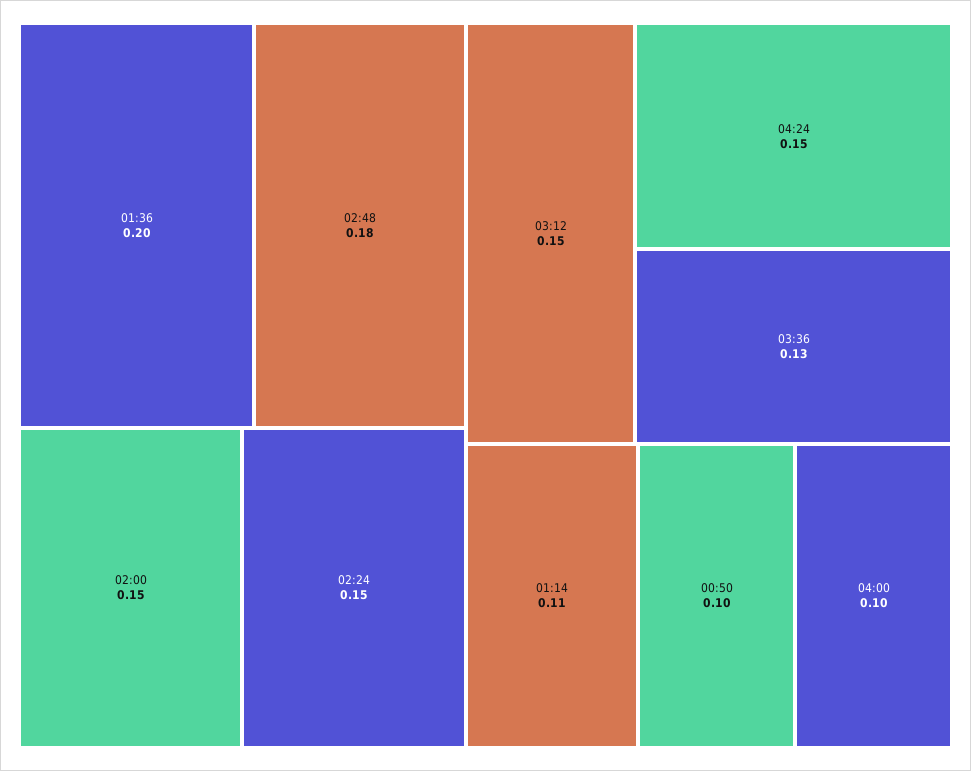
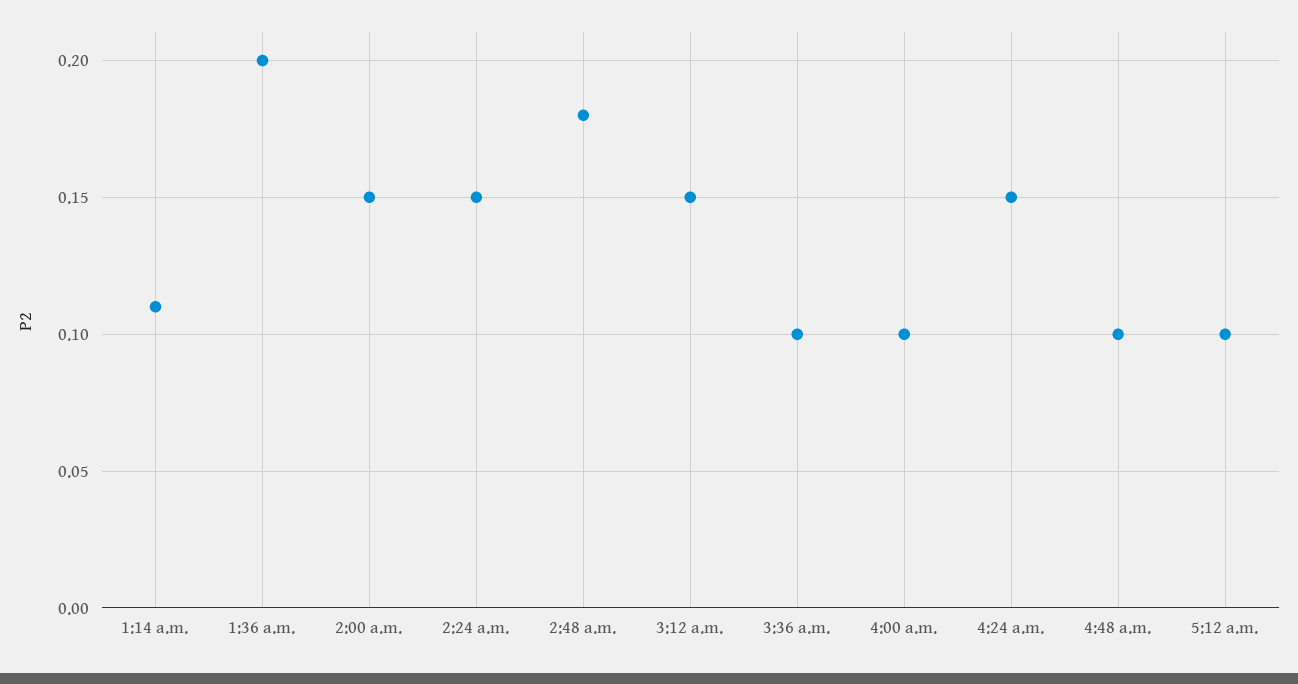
03:36: 0.13 -> 0.1
00:50: 0.1 -> none
4:48 a.m.: none -> 0.1
5:12 a.m.: none -> 0.1

